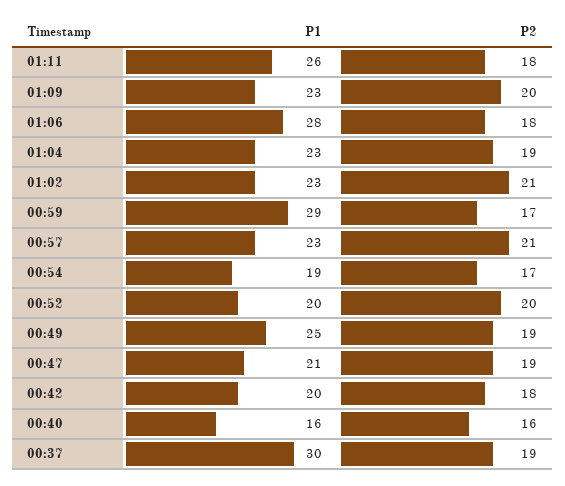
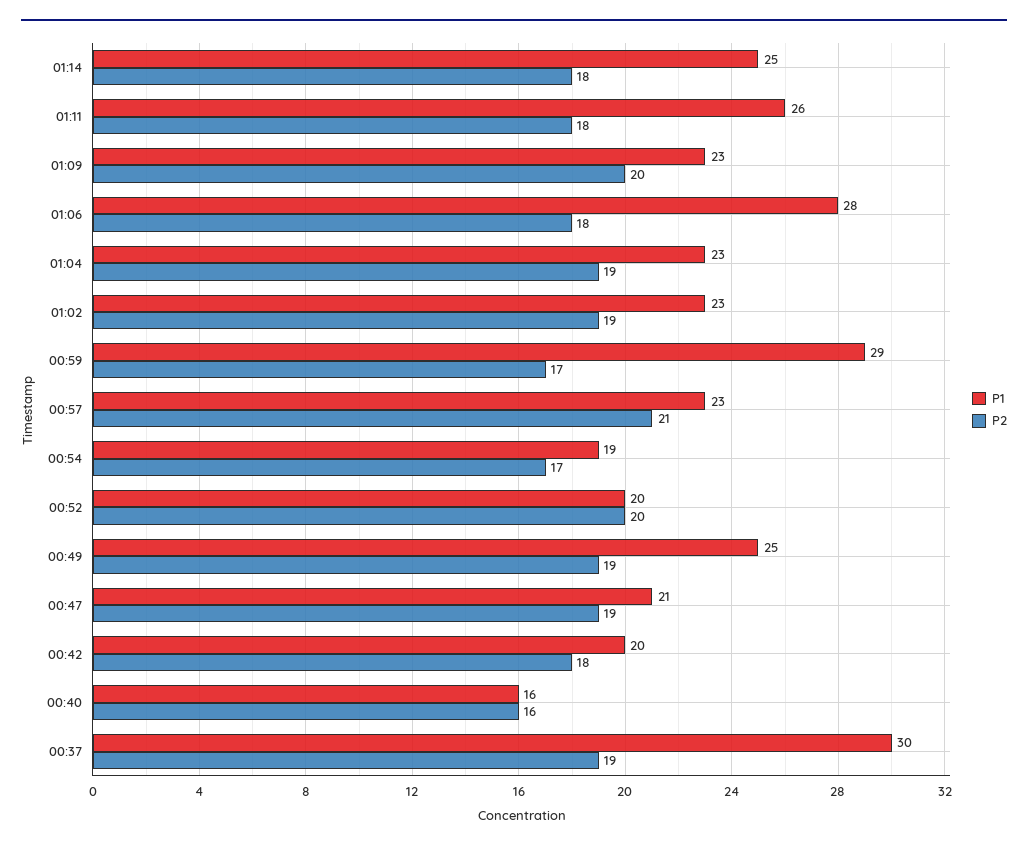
P2, 01:02: 21 -> 19
P1, 01:14: none -> 25
P2, 01:14: none -> 18

